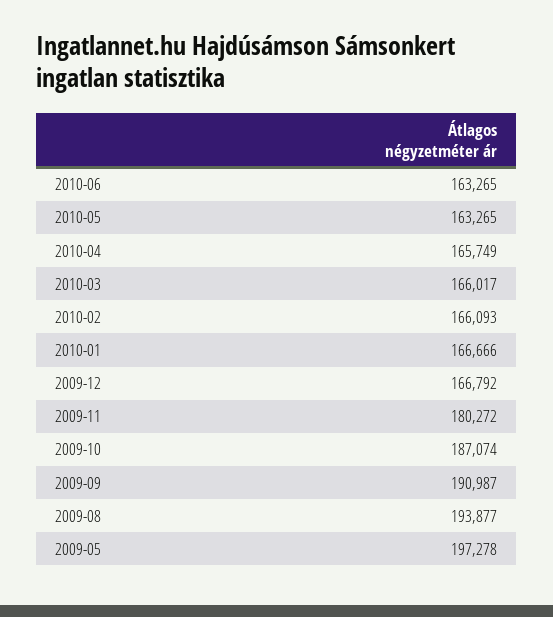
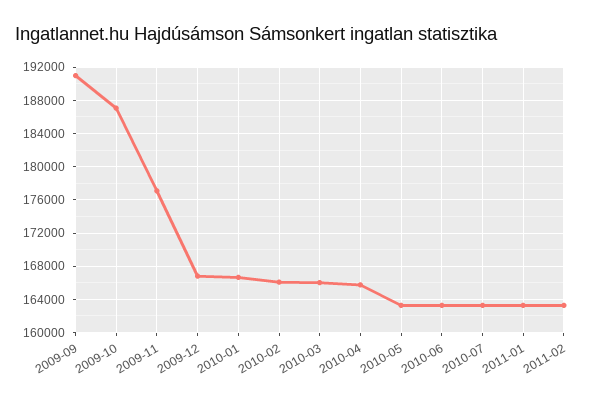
2009-11: 180272 -> 177000
2009-08: 193877 -> none
2009-05: 197278 -> none
2010-07: none -> 163000
2011-01: none -> 163000
2011-02: none -> 163000

